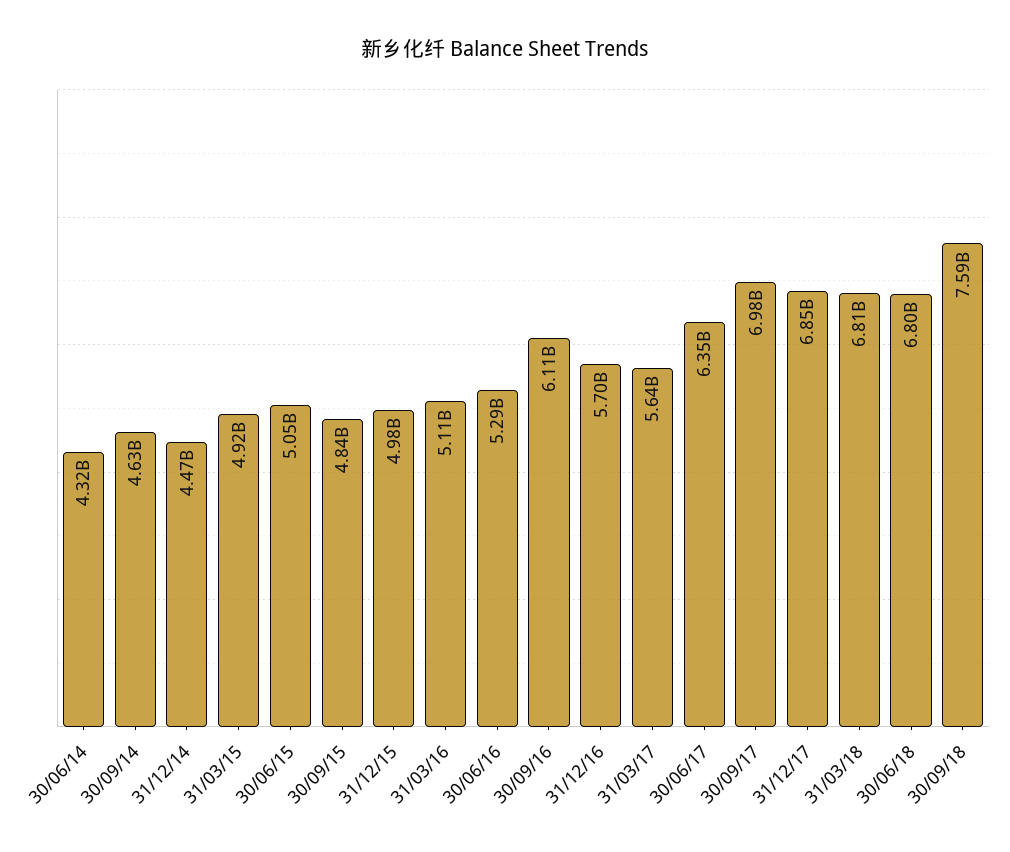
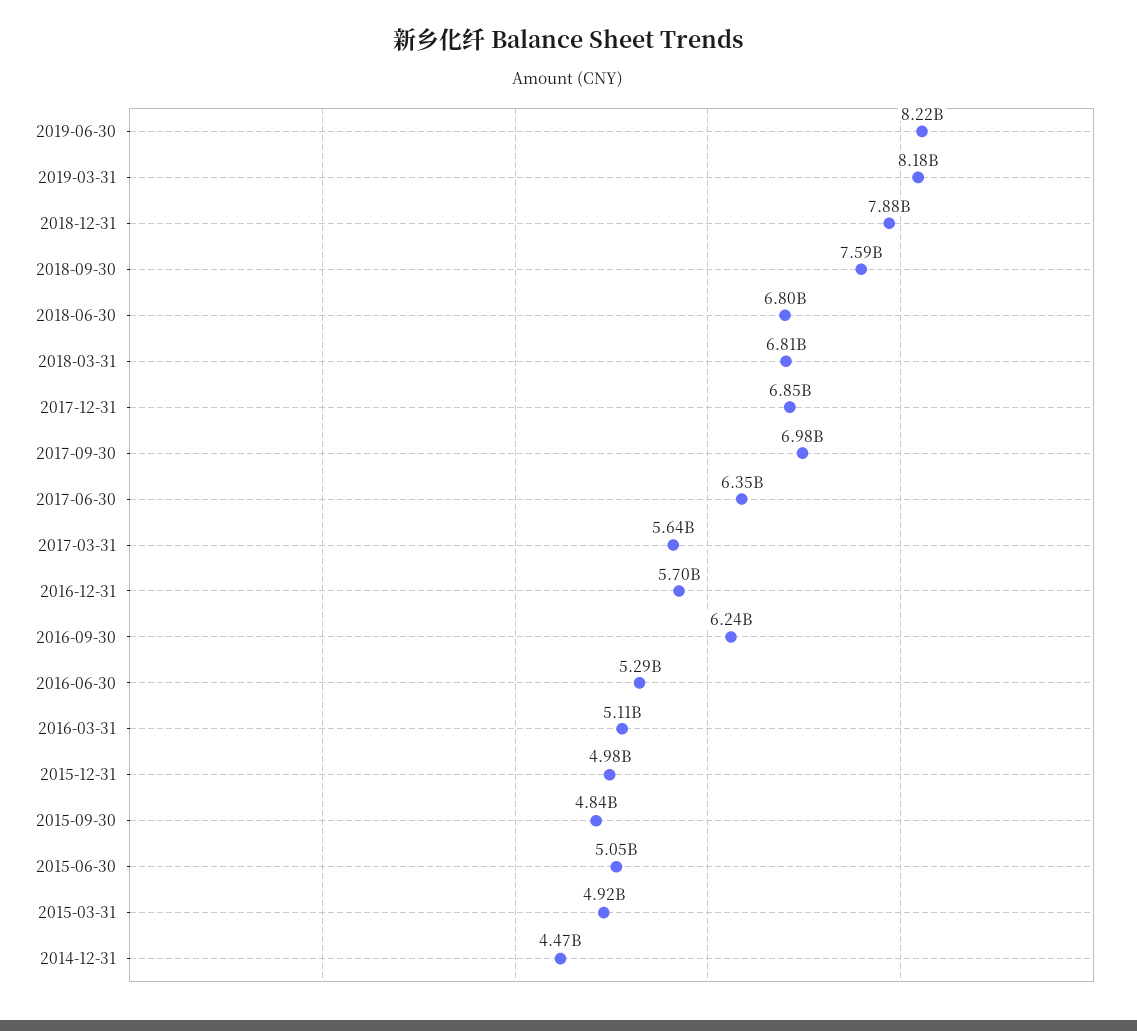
30/06/14: 4320000000 -> none
30/09/14: 4630000000 -> none
30/09/16: 6110000000 -> 6240000000
2019-06-30: none -> 8220000000
2019-03-31: none -> 8180000000
2018-12-31: none -> 7880000000

